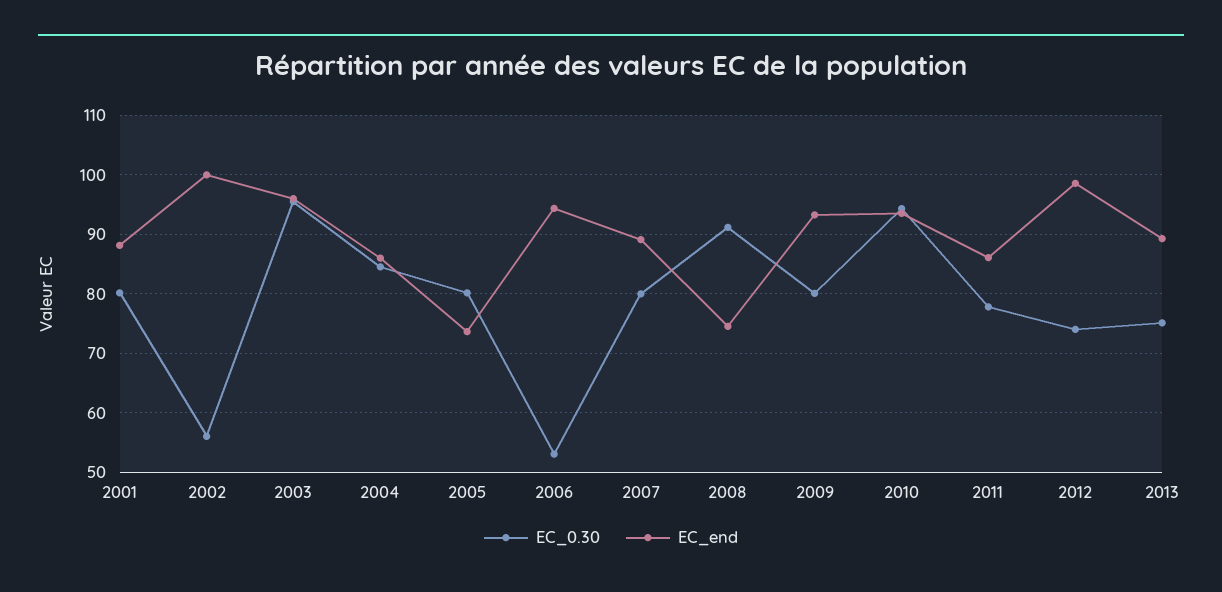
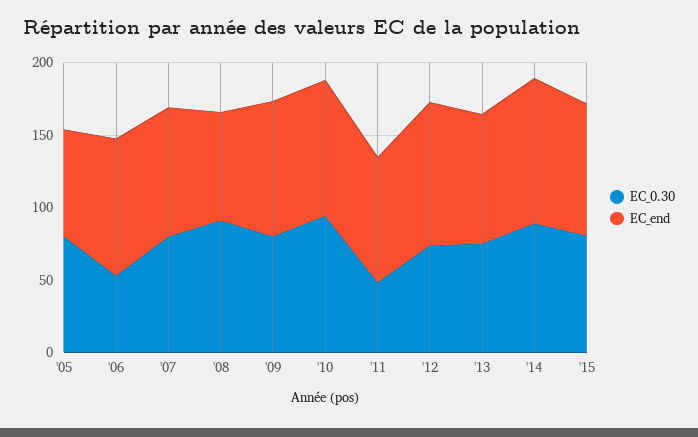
EC_0.30, 2001: 80 -> none
EC_end, 2001: 88 -> none
EC_0.30, 2002: 56 -> none
EC_end, 2002: 100 -> none
EC_0.30, 2003: 96 -> none
EC_end, 2003: 96 -> none
EC_0.30, 2004: 84 -> none
EC_end, 2004: 86 -> none
EC_0.30, 2011: 78 -> 50
EC_0.30, '14: none -> 90
EC_end, '14: none -> 100
EC_0.30, '15: none -> 80
EC_end, '15: none -> 90

